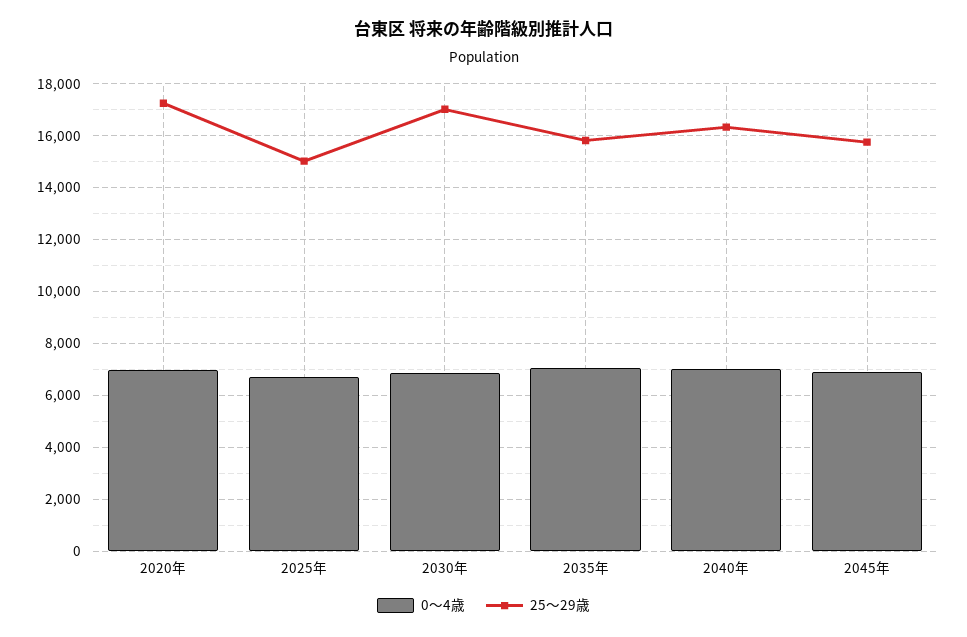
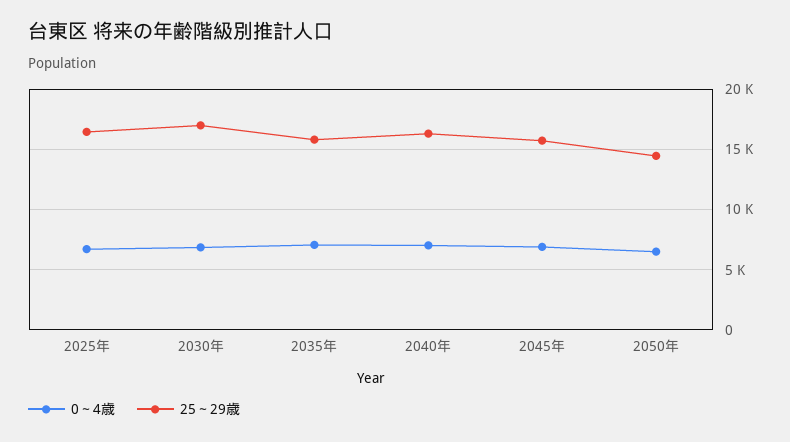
0～4歳, 2020年: 7000 -> none
25～29歳, 2020年: 17250 -> none
25～29歳, 2025年: 15000 -> 16500
0～4歳, 2050年: none -> 6500
25～29歳, 2050年: none -> 14500

